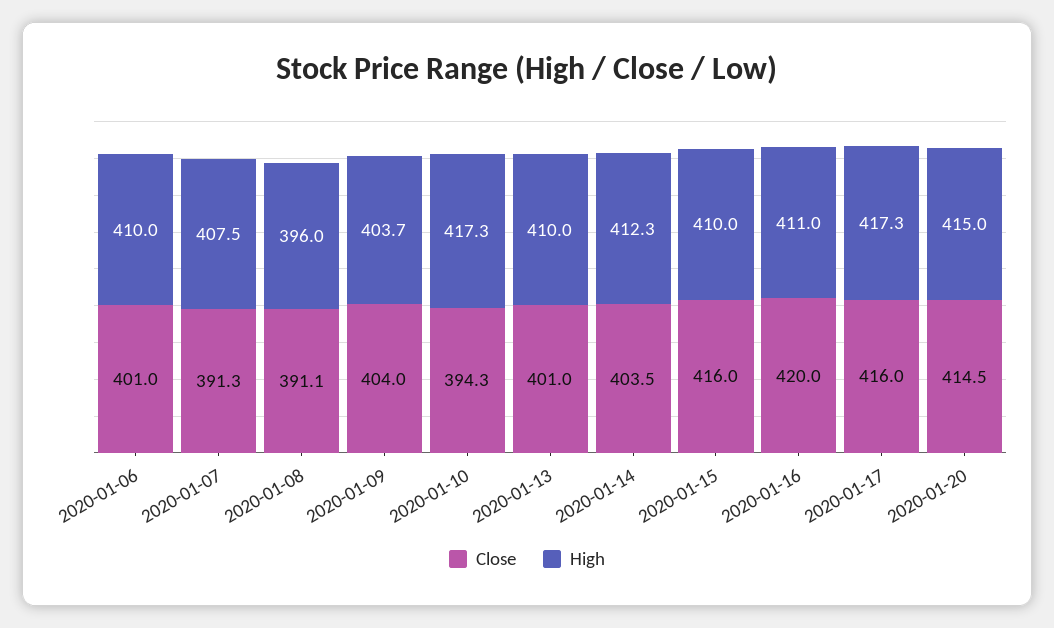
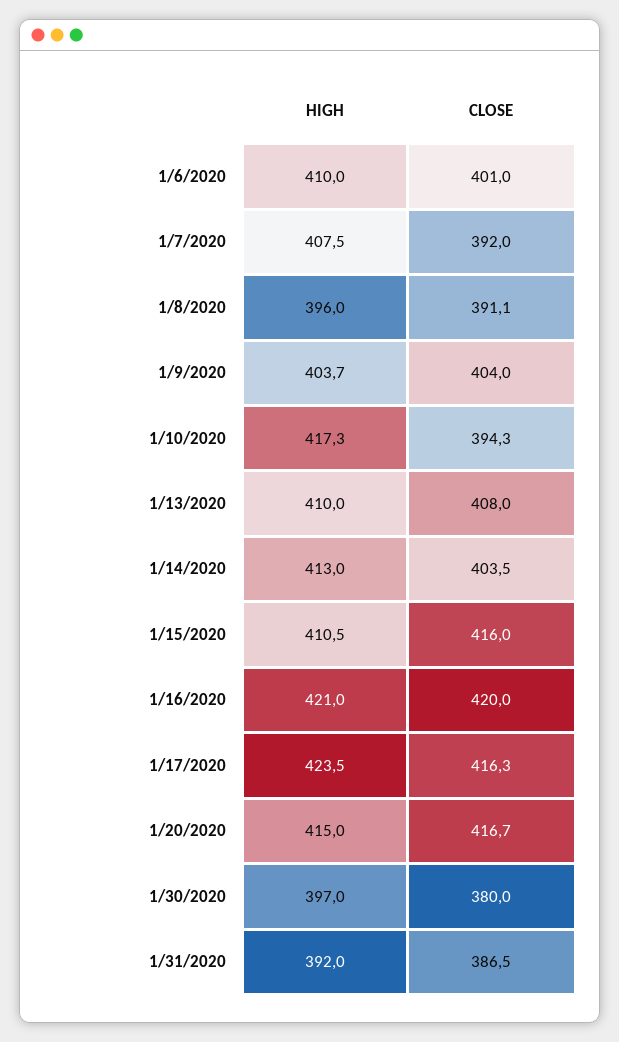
Close, 2020-01-07: 391.3 -> 392
Close, 2020-01-13: 401 -> 408
High, 2020-01-14: 412.3 -> 413
High, 2020-01-15: 410 -> 410.5
High, 2020-01-16: 411 -> 421
Close, 2020-01-17: 416 -> 416.3
High, 2020-01-17: 417.3 -> 423.5
Close, 2020-01-20: 414.5 -> 416.7
High, 1/30/2020: none -> 397
Close, 1/30/2020: none -> 380
High, 1/31/2020: none -> 392
Close, 1/31/2020: none -> 386.5

